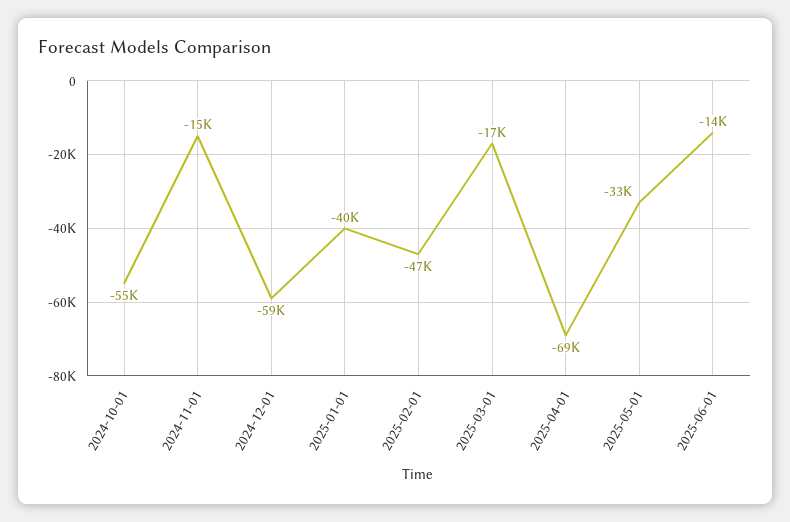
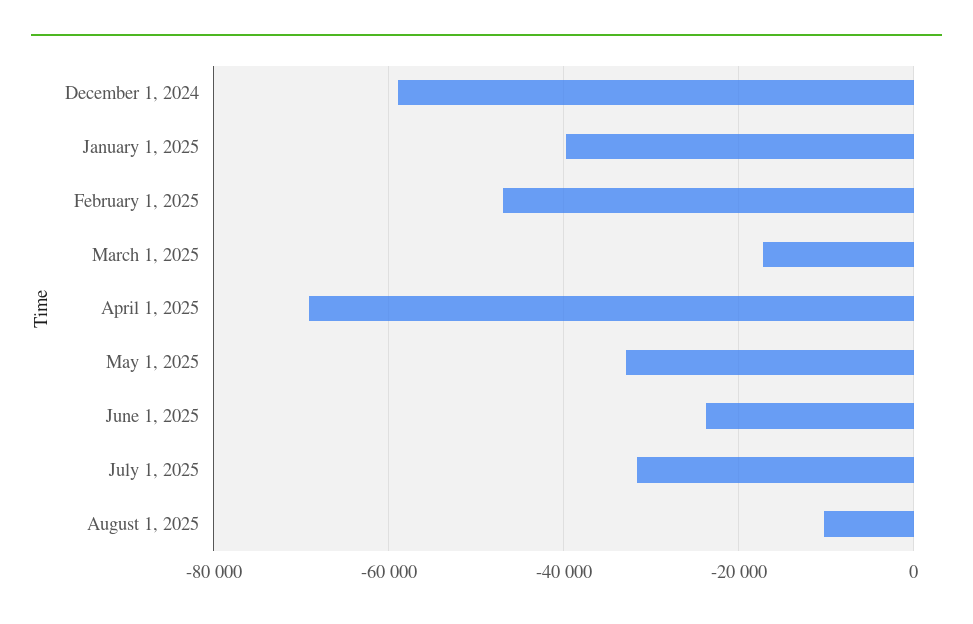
2024-10-01: -55000 -> none
2024-11-01: -15000 -> none
2025-06-01: -14000 -> -24000
July 1, 2025: none -> -32000
August 1, 2025: none -> -10000

